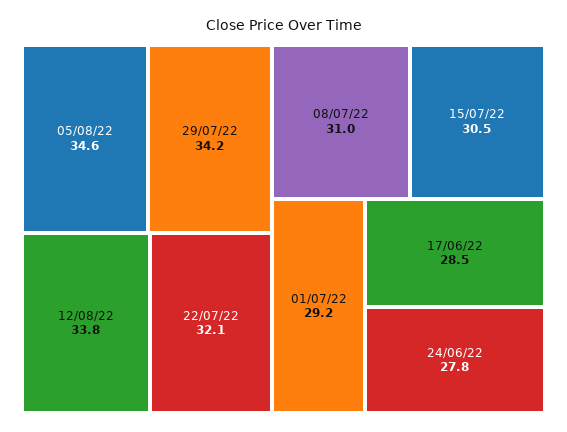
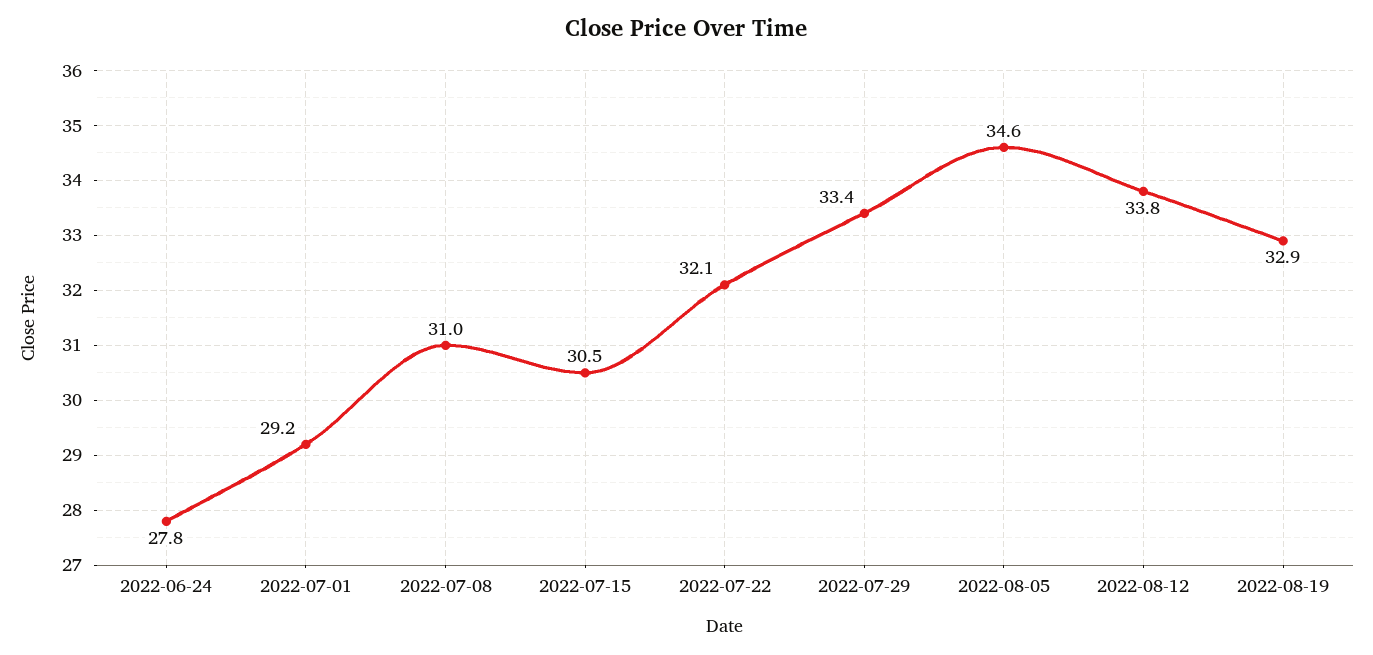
29/07/22: 34.2 -> 33.4
17/06/22: 28.5 -> none
2022-08-19: none -> 32.9

